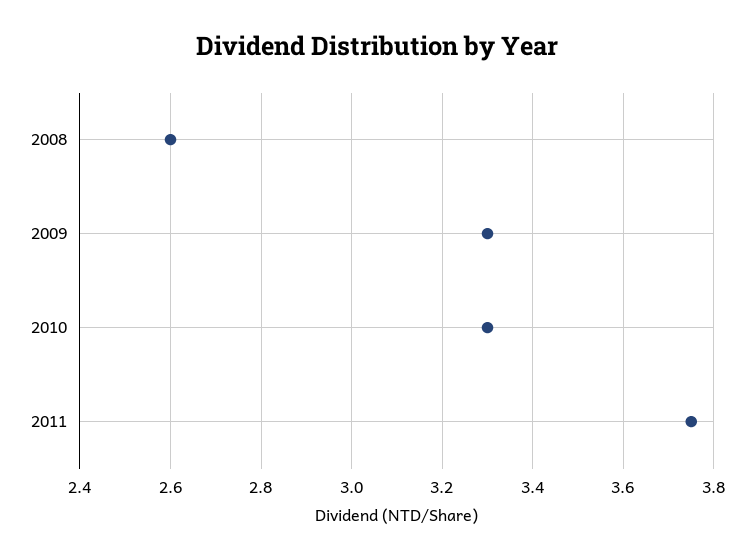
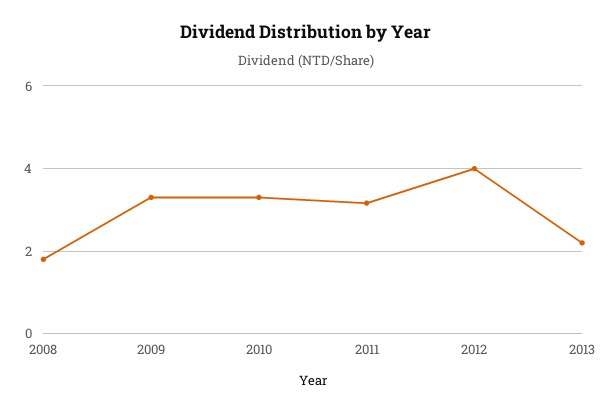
2008: 2.6 -> 1.8
2011: 3.75 -> 3.2
2012: none -> 4
2013: none -> 2.2

